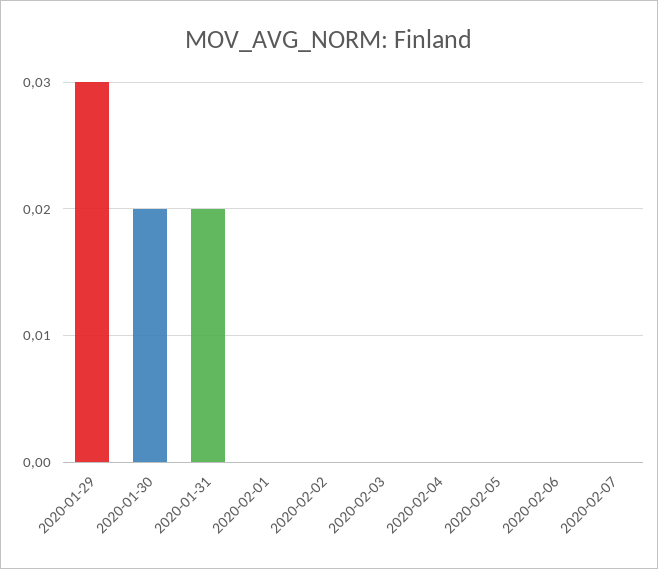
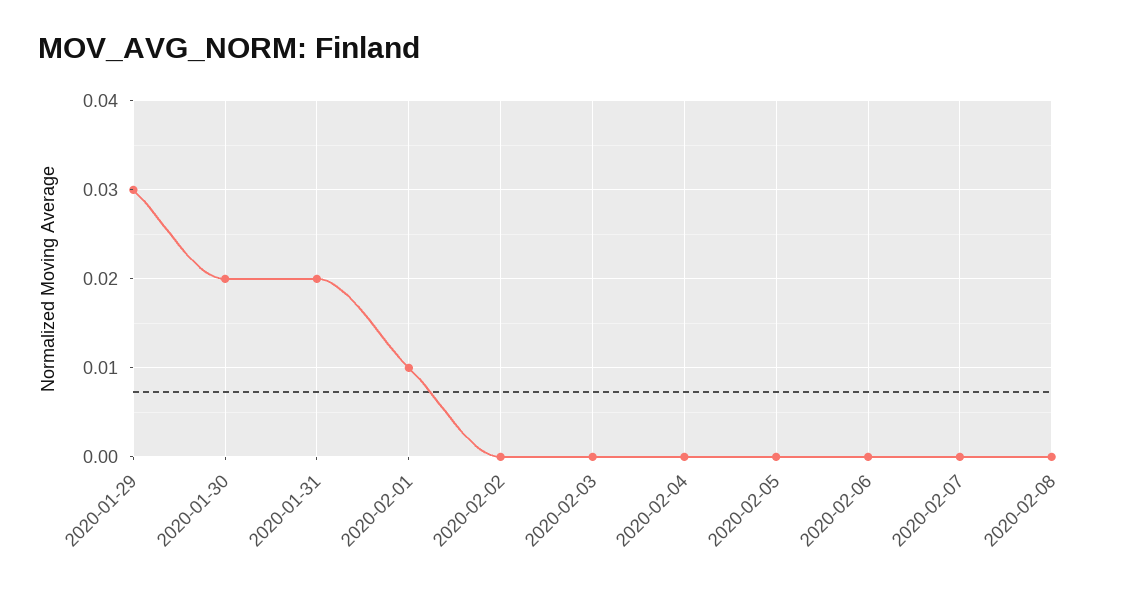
2020-02-01: 0 -> 0.01
2020-02-08: none -> 0

